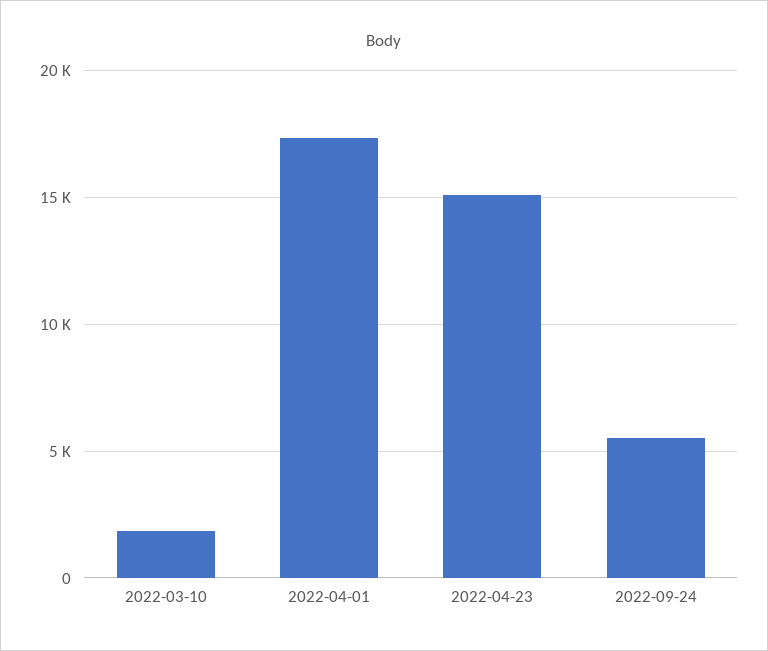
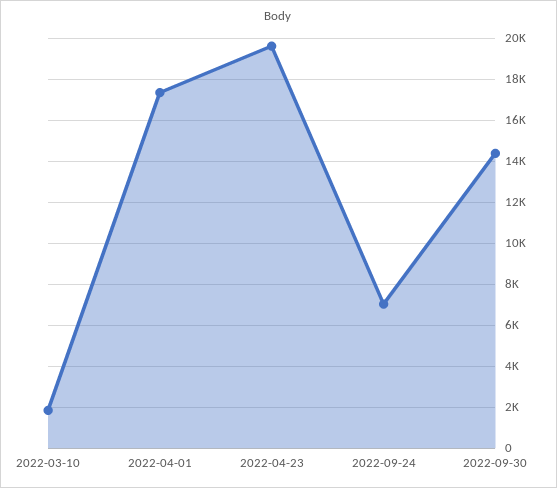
2022-04-23: 15000 -> 19500
2022-09-24: 5500 -> 7000
2022-09-30: none -> 14500

